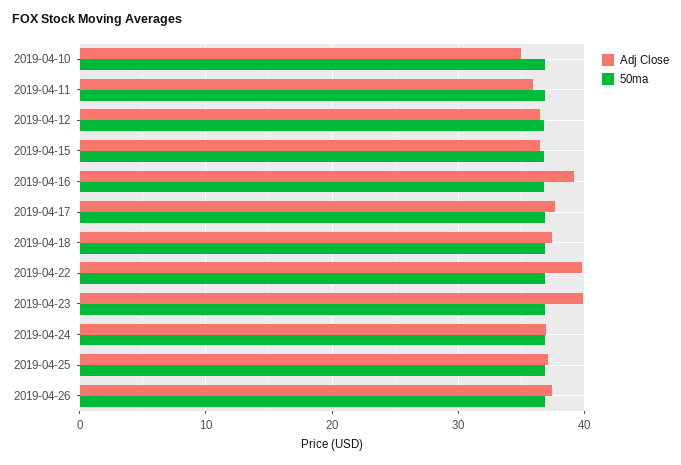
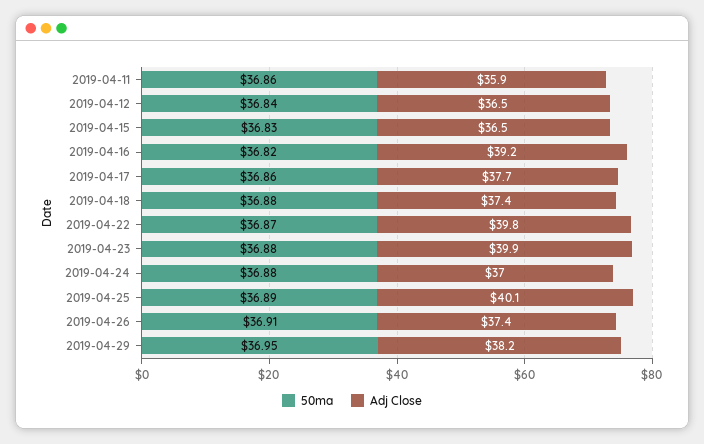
Adj Close, 2019-04-10: 35 -> none
50ma, 2019-04-10: 37 -> none
Adj Close, 2019-04-25: 37 -> 40.1
50ma, 2019-04-29: none -> 36.95
Adj Close, 2019-04-29: none -> 38.2

